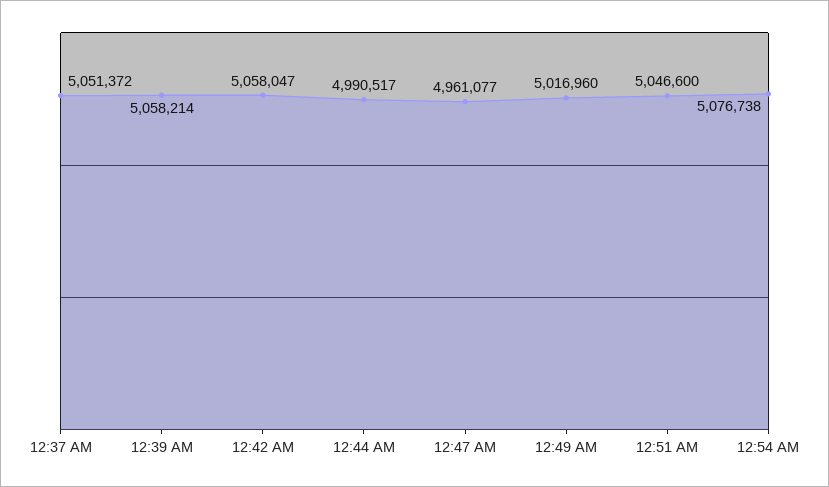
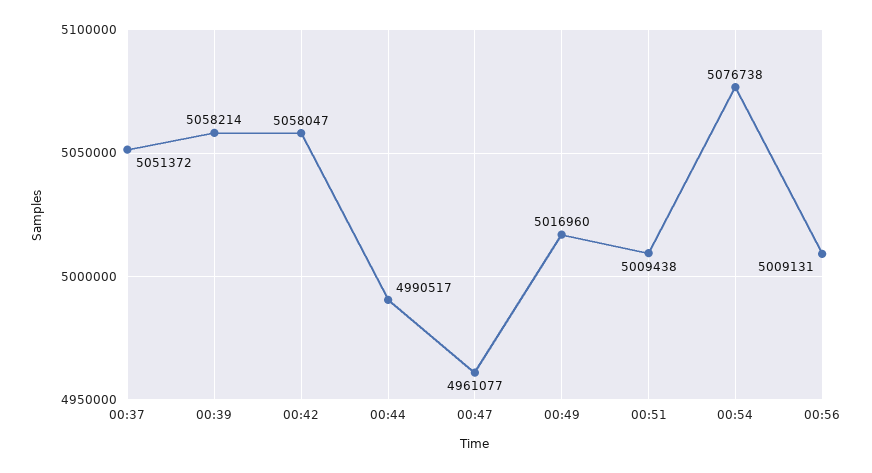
12:51 AM: 5046600 -> 5009438
00:56: none -> 5009131

